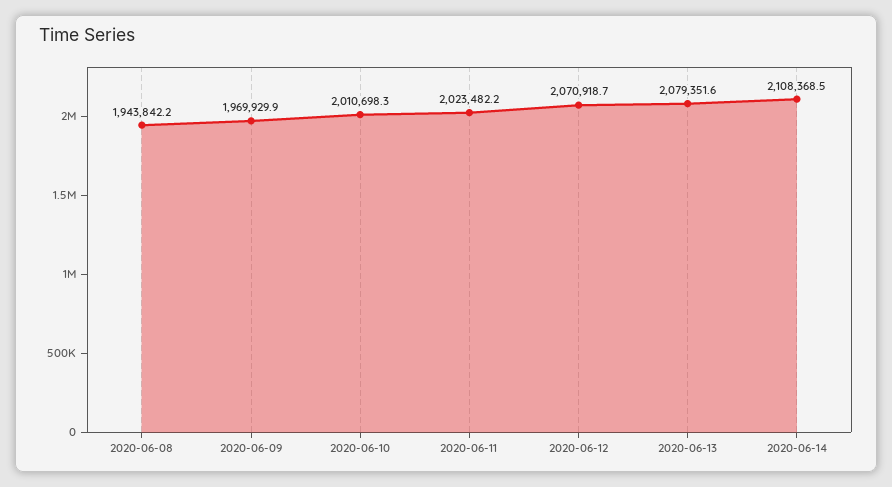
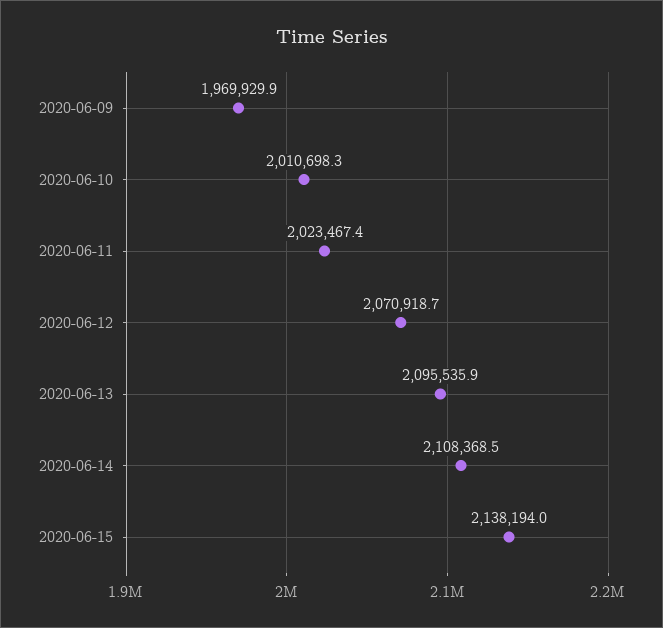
2020-06-08: 1943842.2 -> none
2020-06-11: 2023482.2 -> 2023467.4
2020-06-13: 2079351.6 -> 2095535.9
2020-06-15: none -> 2138194

